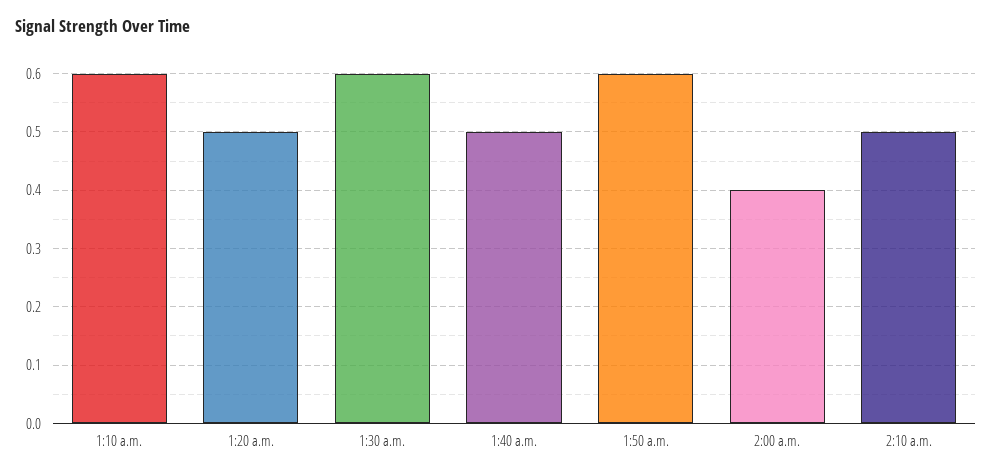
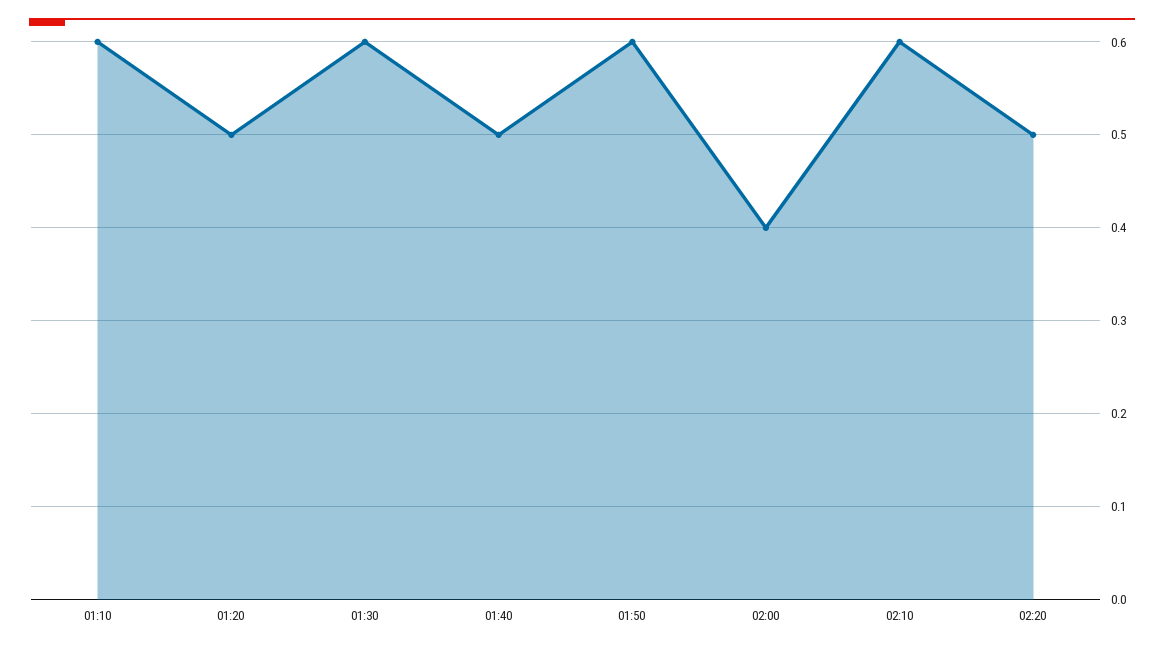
2:10 a.m.: 0.5 -> 0.6
02:20: none -> 0.5

